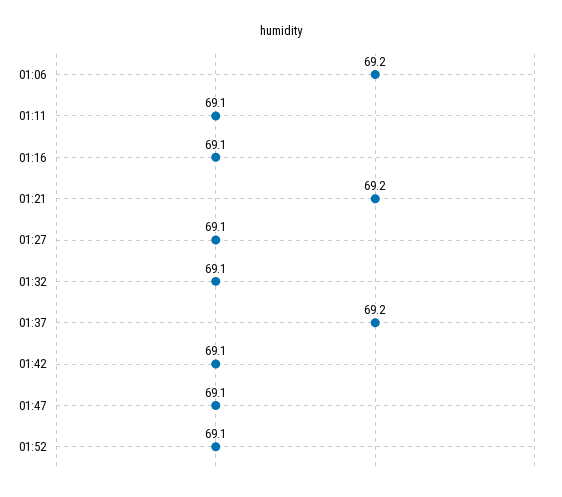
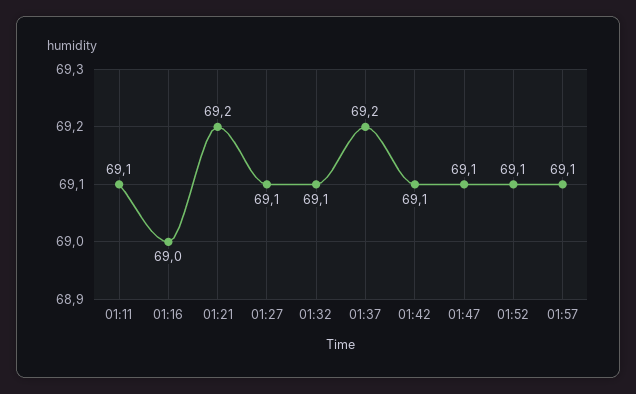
01:06: 69.2 -> none
01:16: 69.1 -> 69
01:57: none -> 69.1

